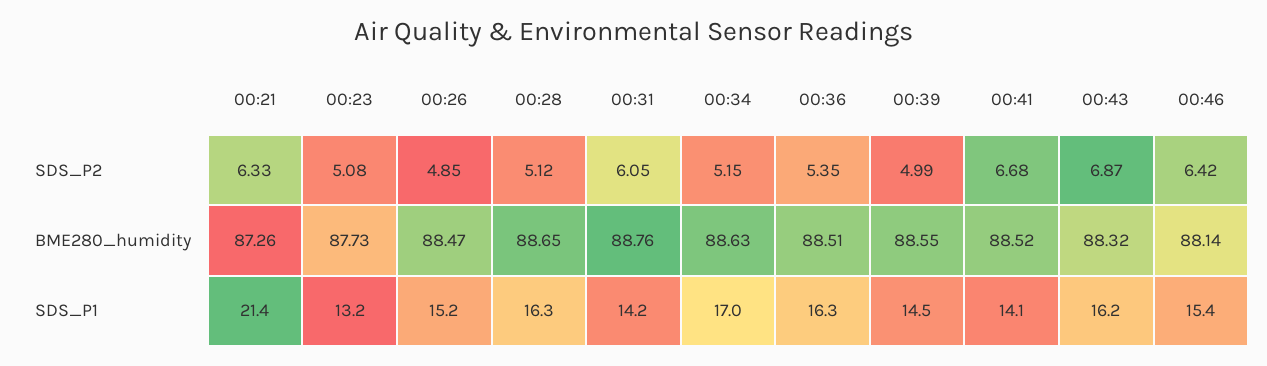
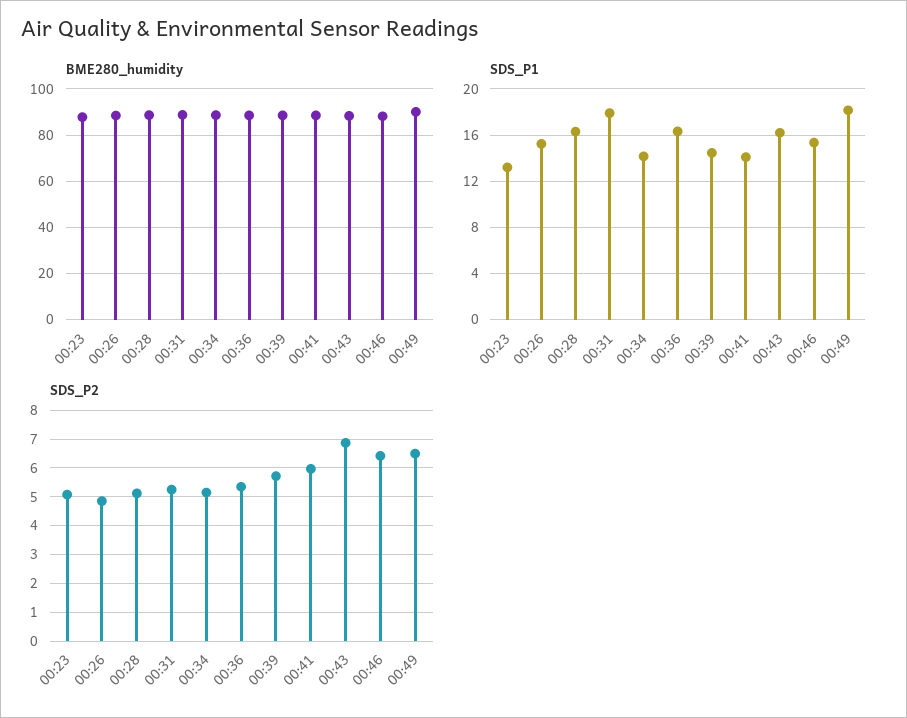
SDS_P2, 00:21: 6.33 -> none
SDS_P2, 00:31: 6.05 -> 5.25
SDS_P2, 00:39: 4.99 -> 5.75
SDS_P2, 00:41: 6.68 -> 6
BME280_humidity, 00:21: 87.26 -> none
SDS_P1, 00:21: 21.4 -> none
SDS_P1, 00:31: 14.2 -> 18
SDS_P1, 00:34: 17 -> 14
BME280_humidity, 00:49: none -> 90
SDS_P1, 00:49: none -> 18
SDS_P2, 00:49: none -> 6.5

